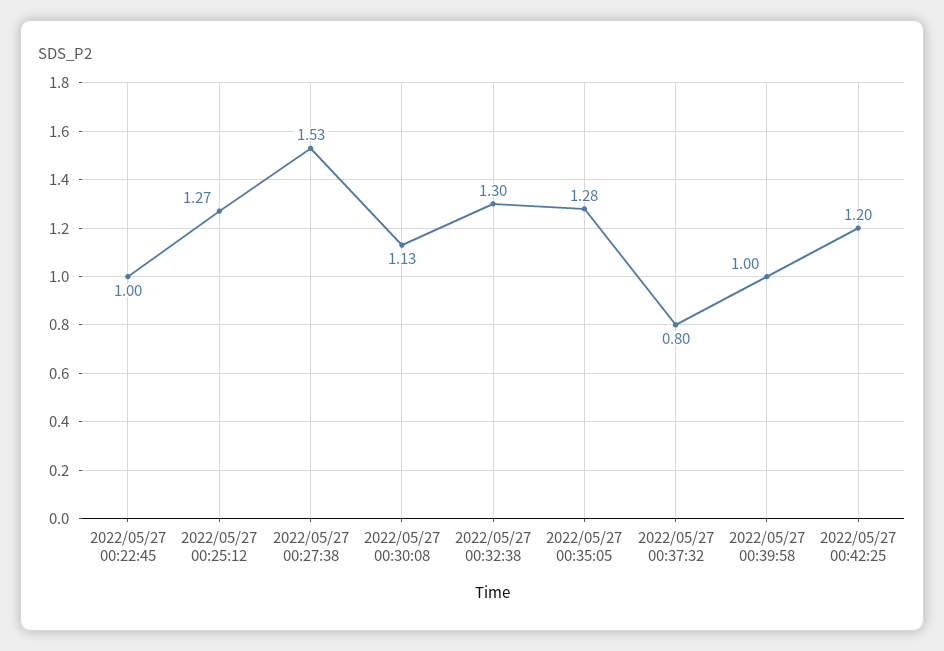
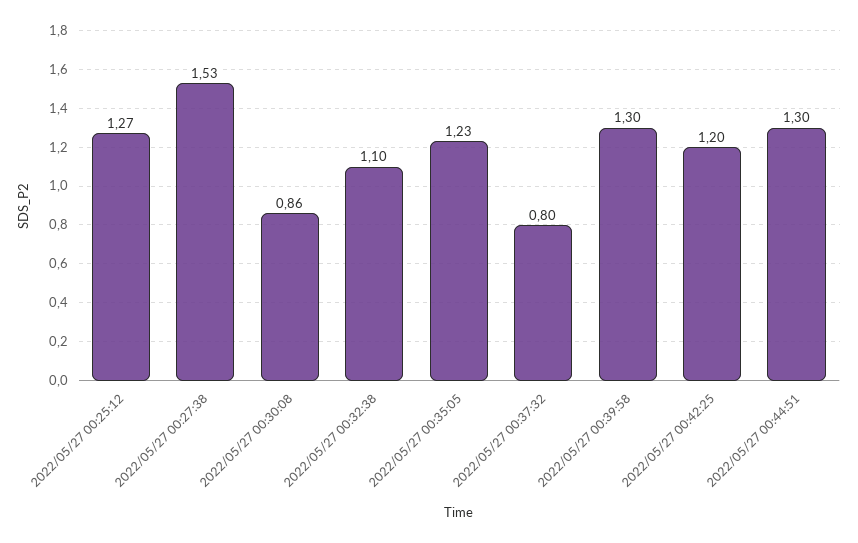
2022/05/27 00:22:45: 1 -> none
2022/05/27 00:30:08: 1.13 -> 0.86
2022/05/27 00:32:38: 1.3 -> 1.1
2022/05/27 00:35:05: 1.28 -> 1.23
2022/05/27 00:39:58: 1 -> 1.3
2022/05/27 00:44:51: none -> 1.3

